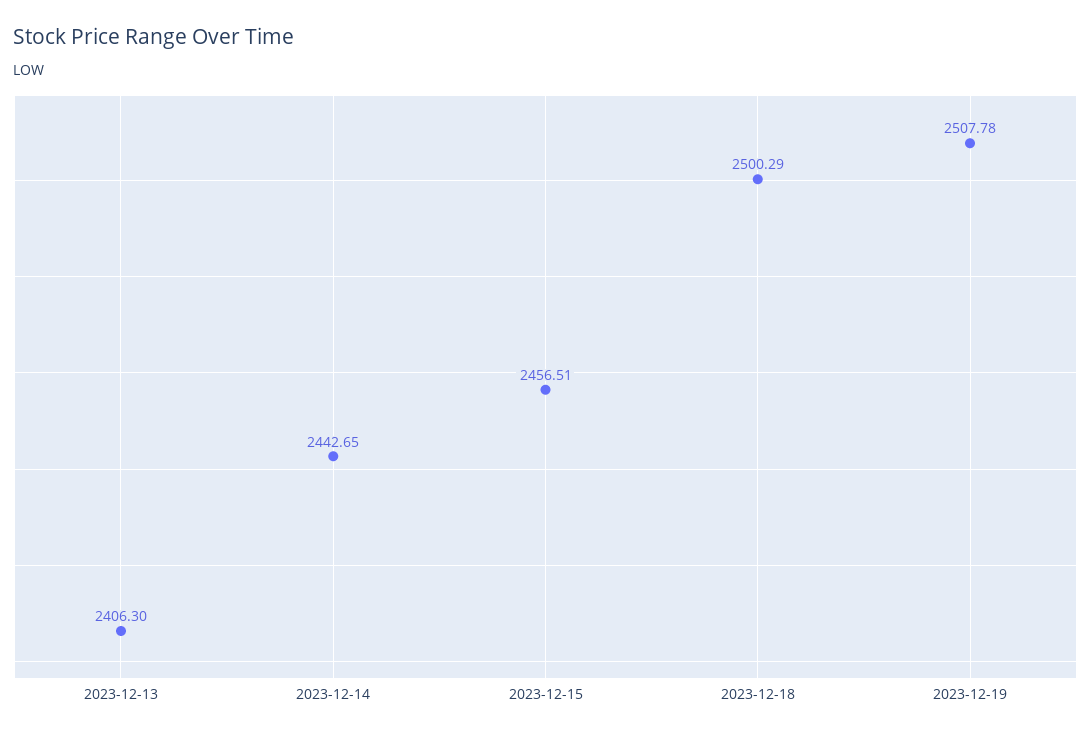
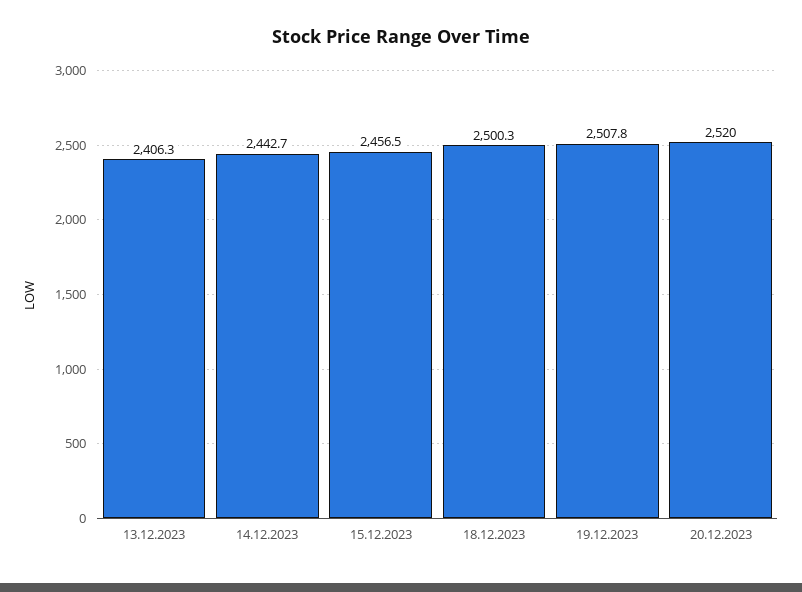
20.12.2023: none -> 2520

